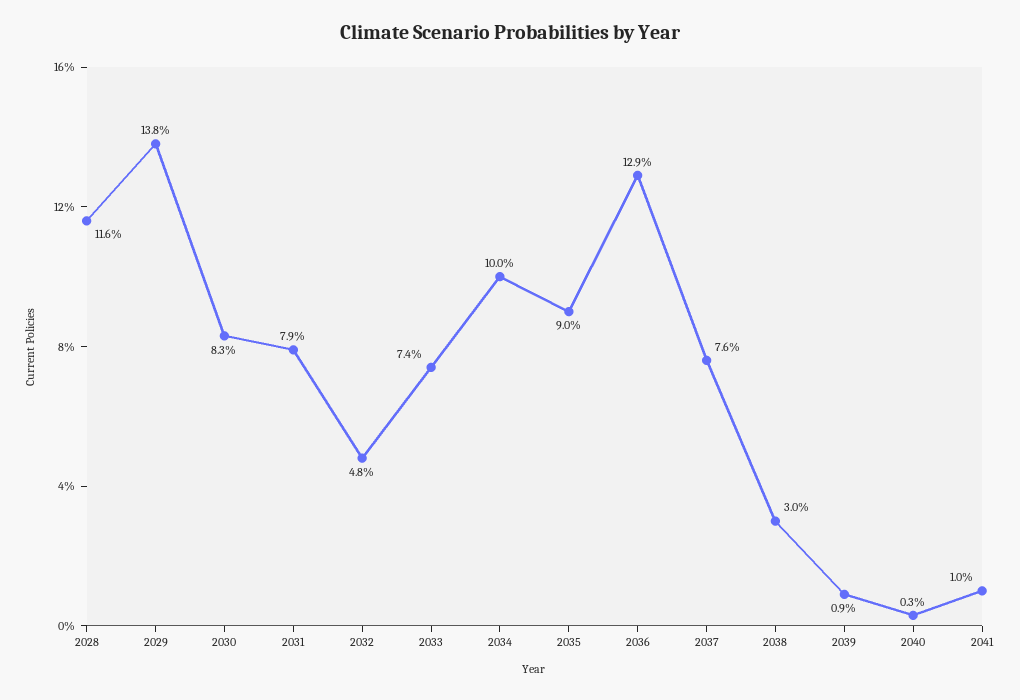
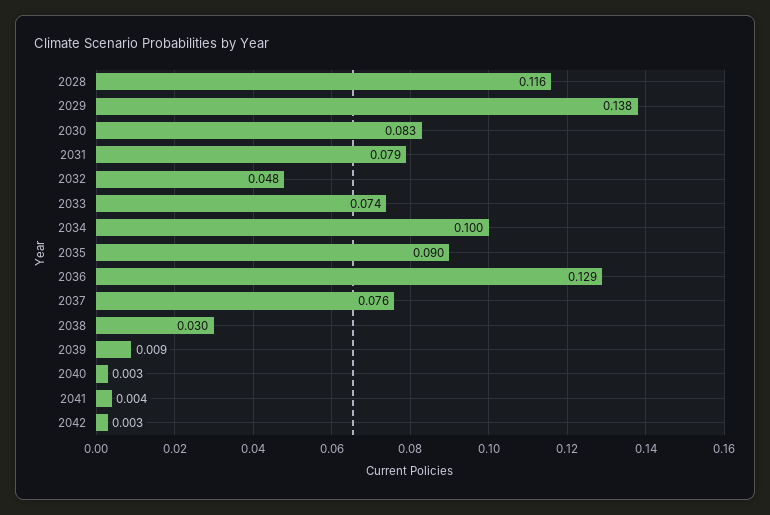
2041: 0.01 -> 0.004
2042: none -> 0.003

